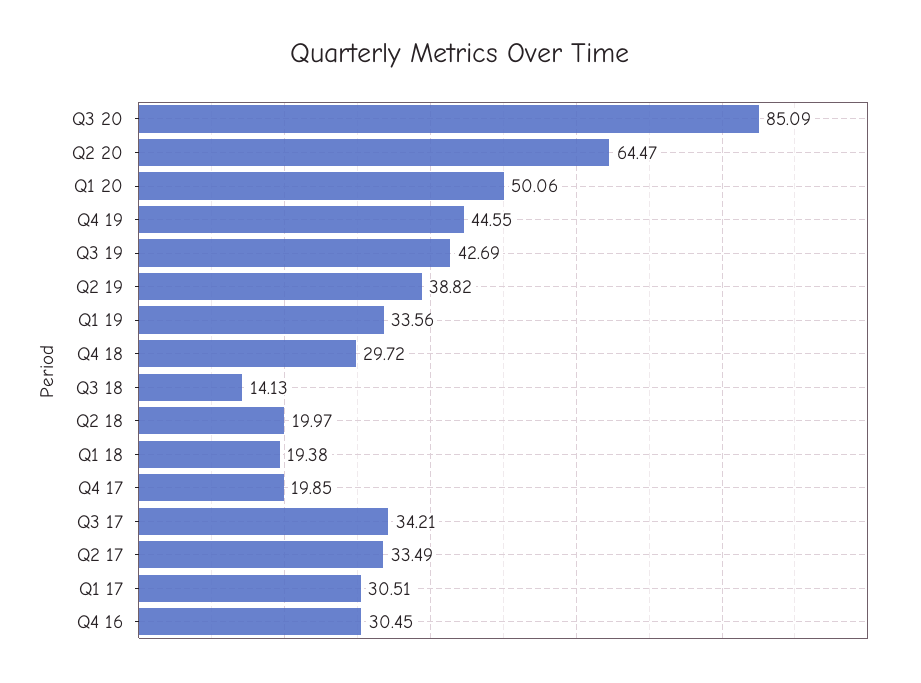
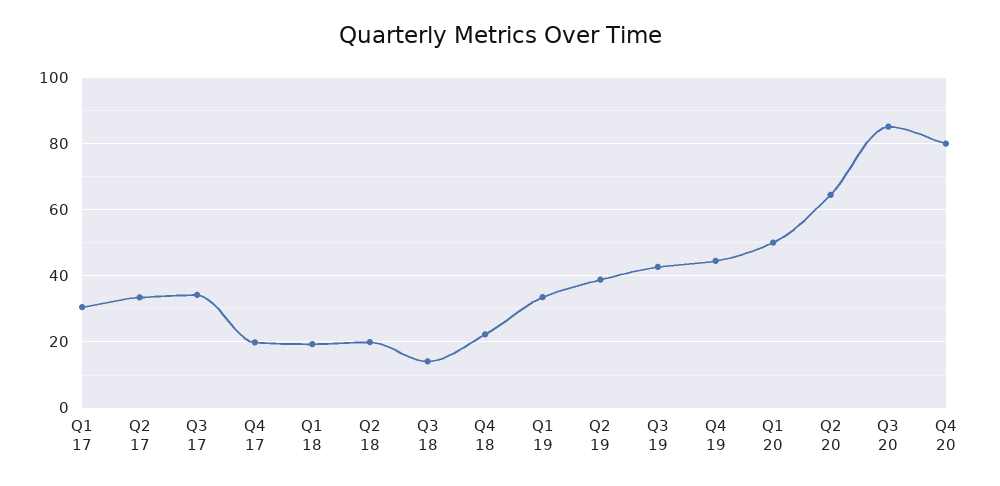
Q4 18: 29.72 -> 22
Q4 16: 30.45 -> none
Q4 20: none -> 80

